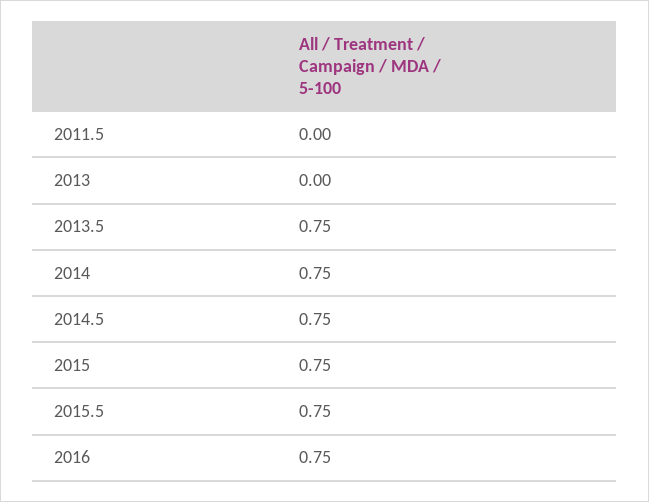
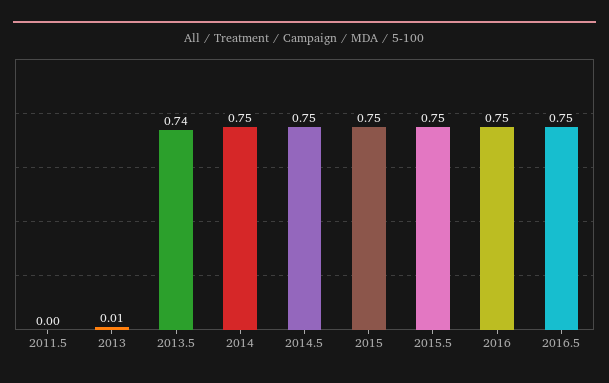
2013: 0 -> 0.01
2013.5: 0.75 -> 0.74
2016.5: none -> 0.75

